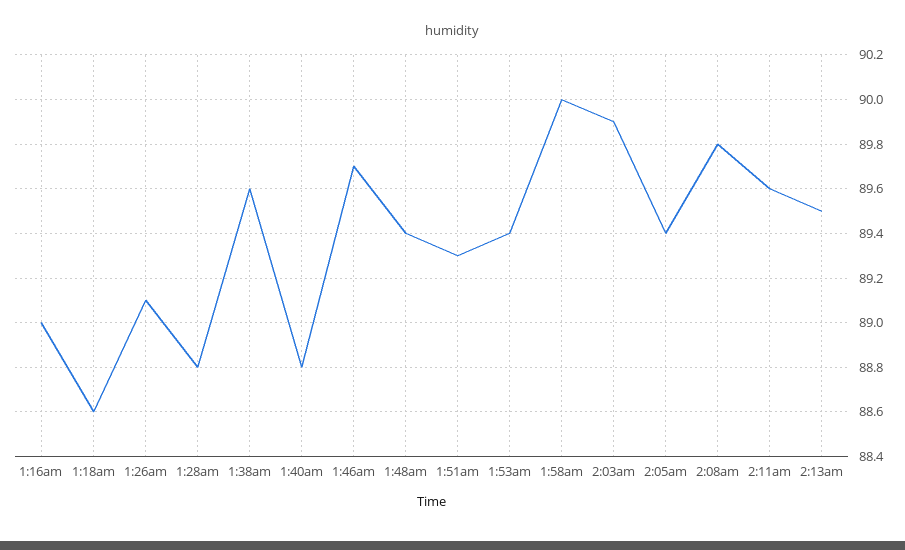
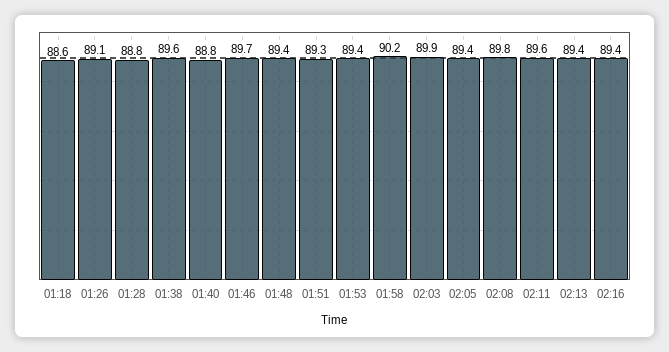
1:16am: 89 -> none
1:58am: 90 -> 90.2
2:13am: 89.5 -> 89.4
02:16: none -> 89.4

